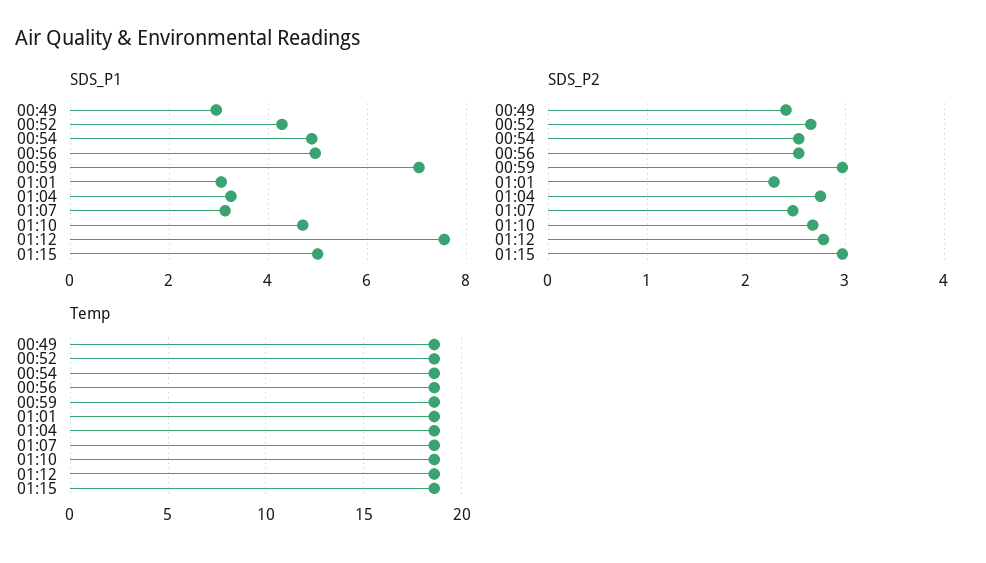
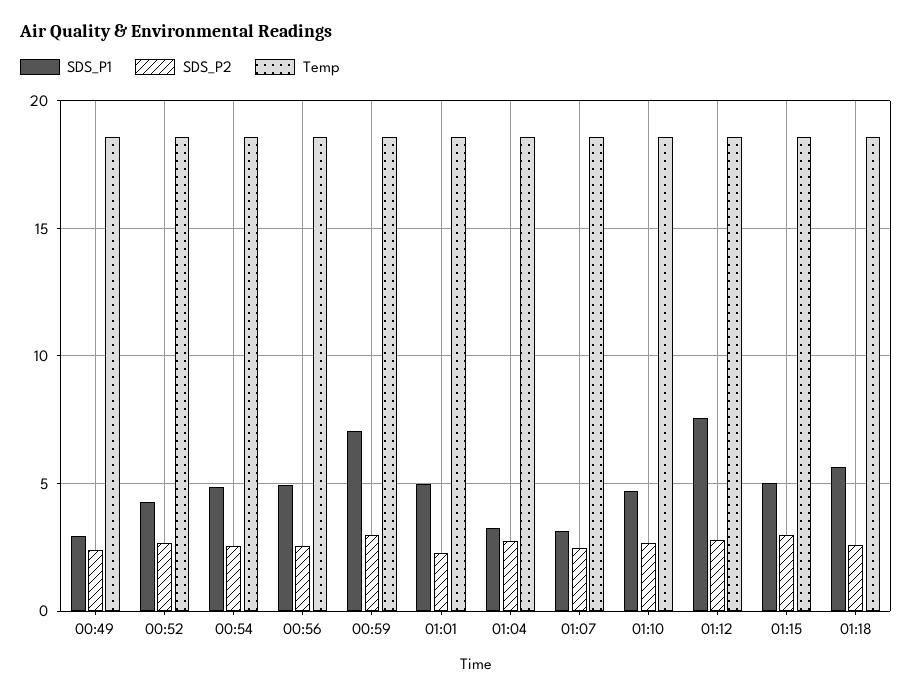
SDS_P1, 01:01: 3 -> 5
SDS_P1, 01:18: none -> 5.5
SDS_P2, 01:18: none -> 2.5
Temp, 01:18: none -> 18.5

